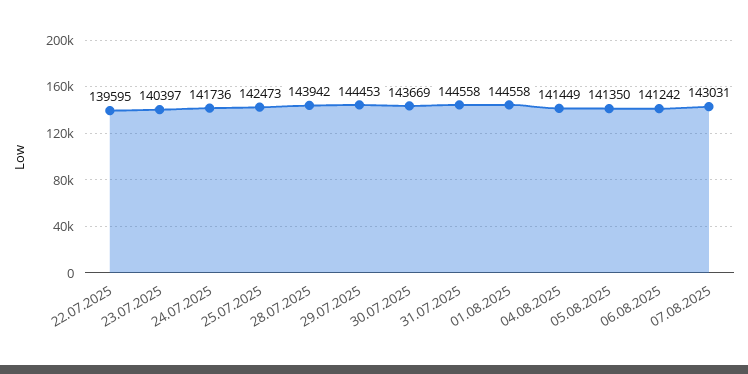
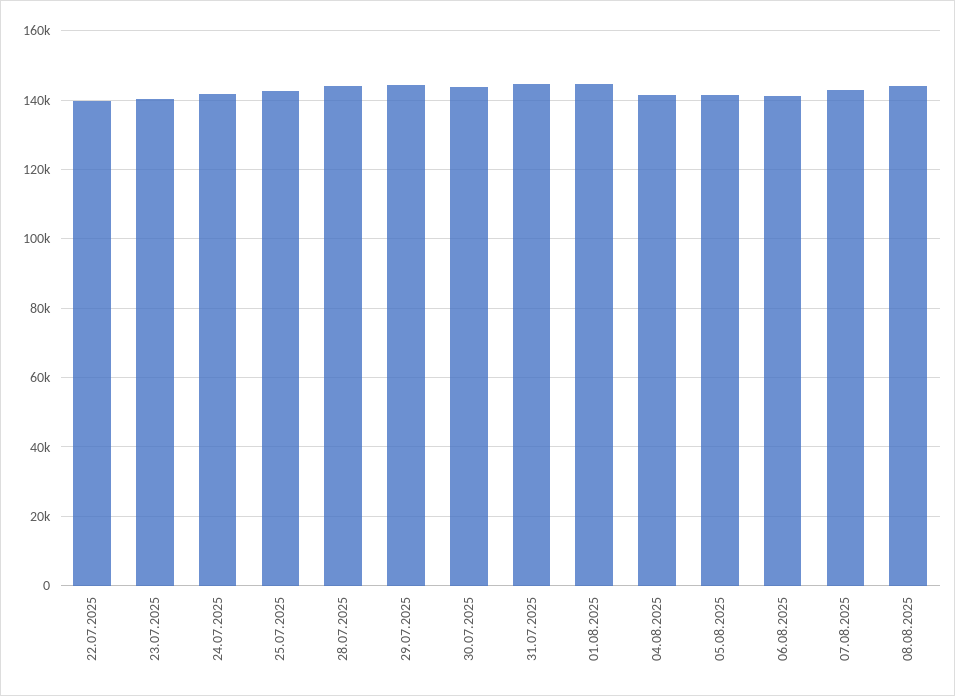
08.08.2025: none -> 144000

